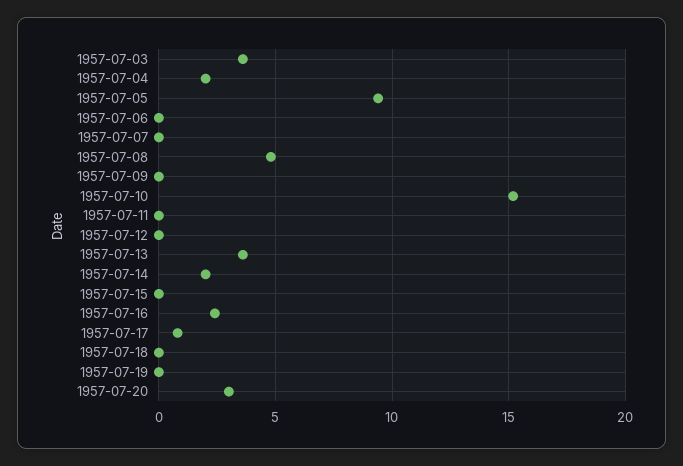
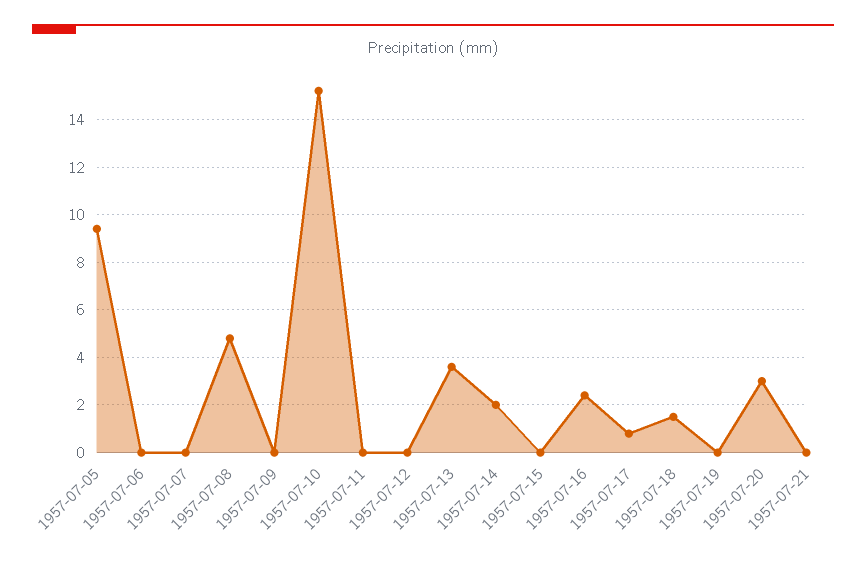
1957-07-03: 3.5 -> none
1957-07-04: 2 -> none
1957-07-18: 0 -> 1.5
1957-07-21: none -> 0

